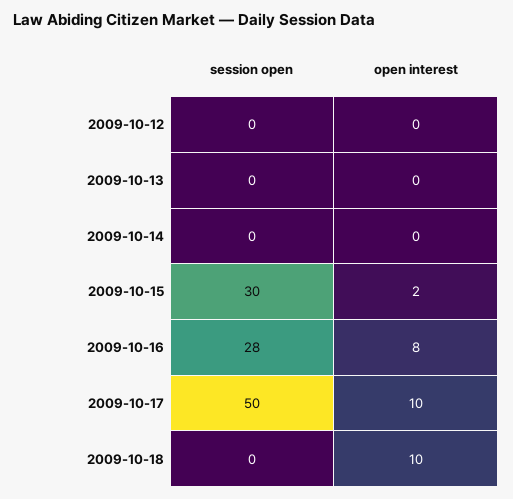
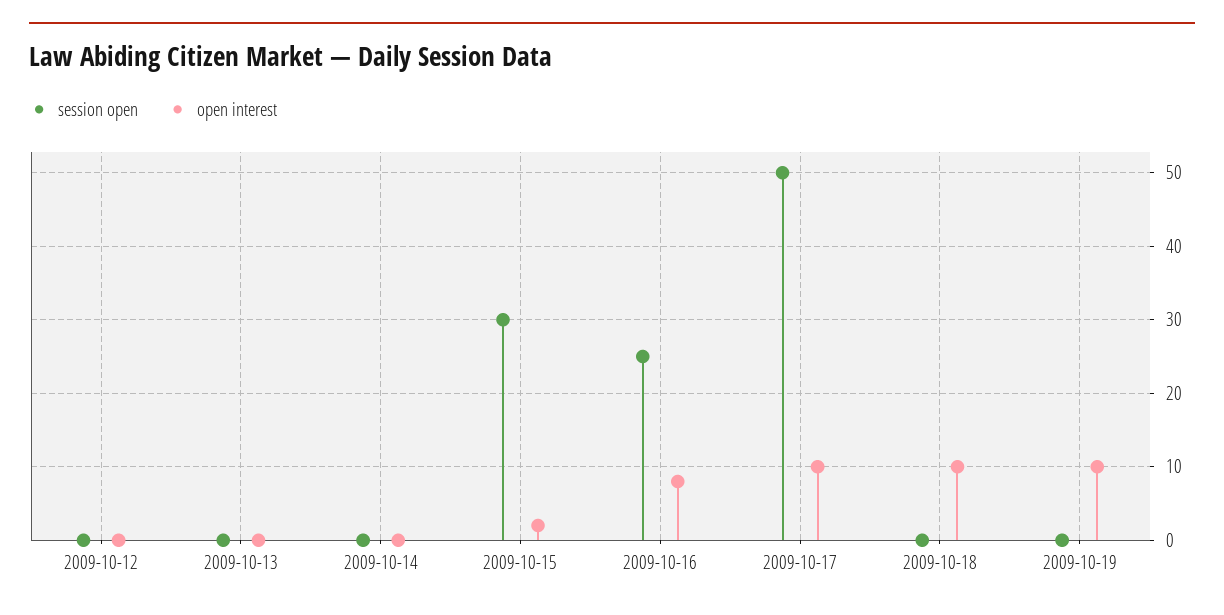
session open, 2009-10-16: 28 -> 25
session open, 2009-10-19: none -> 0
open interest, 2009-10-19: none -> 10

